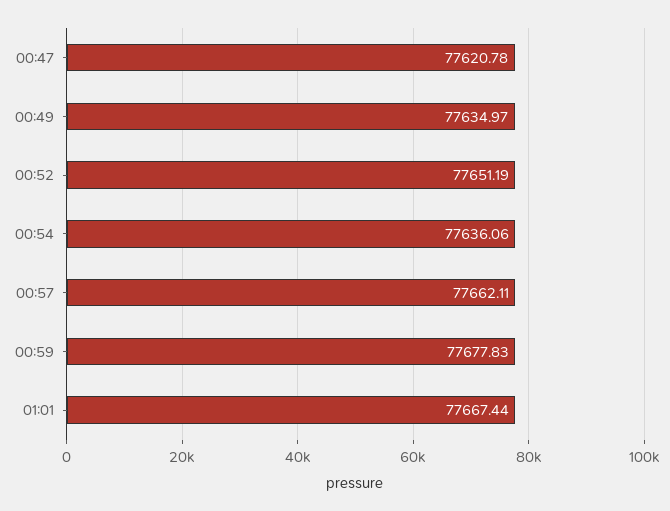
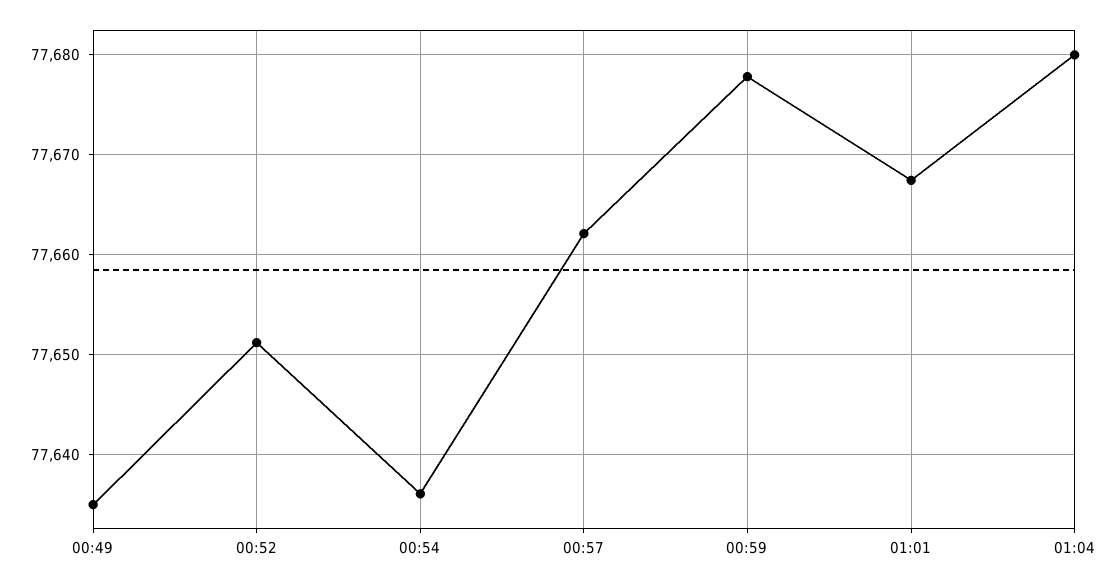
00:47: 77620.78 -> none
01:04: none -> 77680

